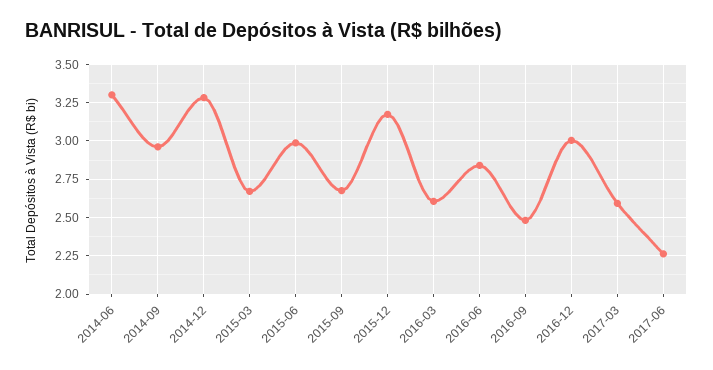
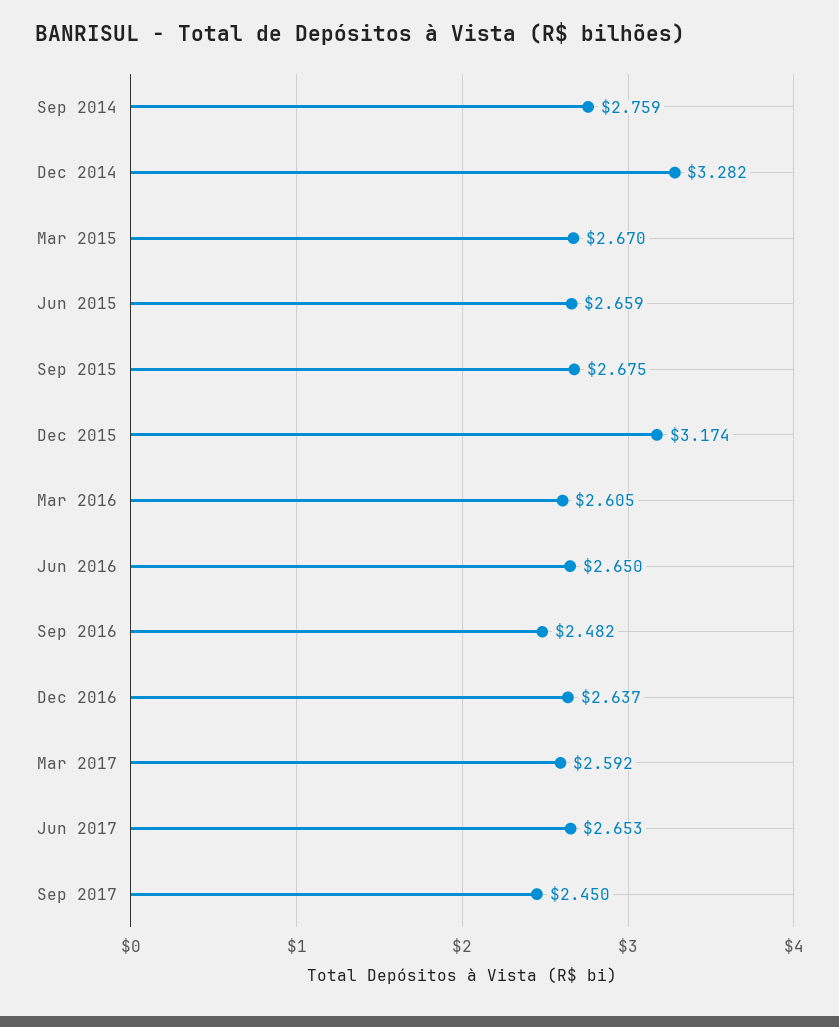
2014-06: 3.3 -> none
2014-09: 2.95 -> 2.759
2015-06: 3 -> 2.659
2016-06: 2.85 -> 2.65
2016-12: 3 -> 2.637
2017-06: 2.25 -> 2.653
Sep 2017: none -> 2.45

